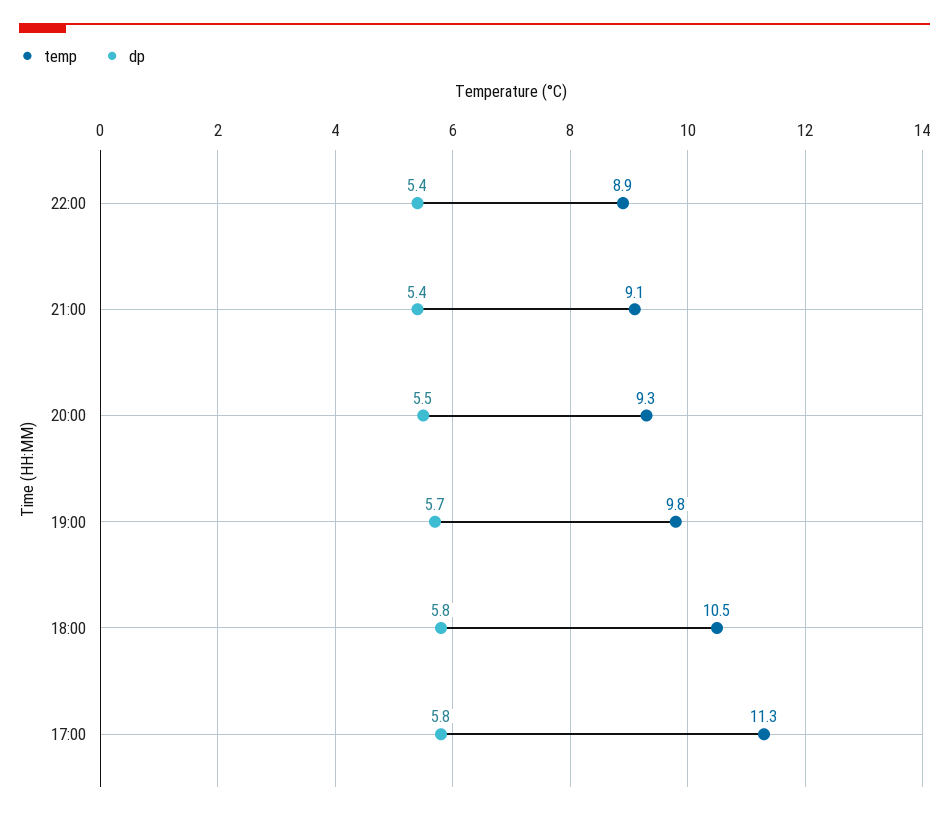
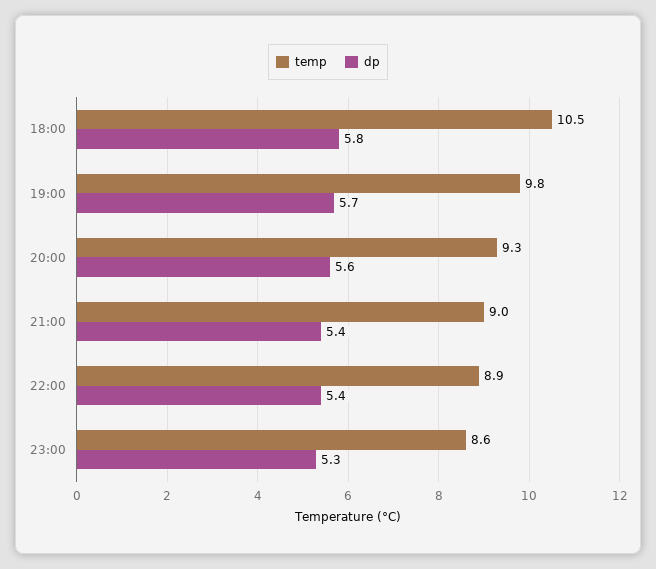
temp, 21:00: 9.1 -> 9
dp, 20:00: 5.5 -> 5.6
temp, 17:00: 11.3 -> none
dp, 17:00: 5.8 -> none
temp, 23:00: none -> 8.6
dp, 23:00: none -> 5.3

